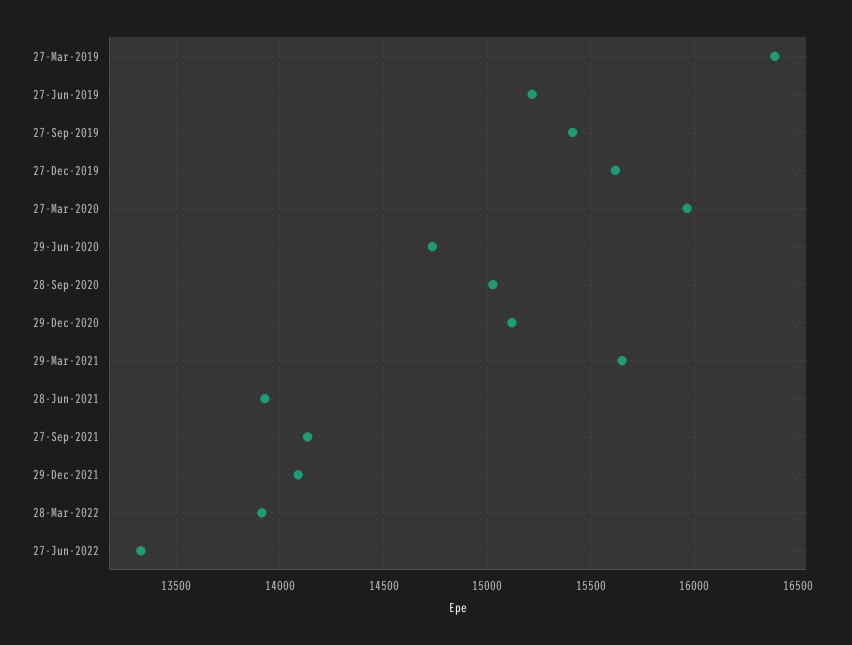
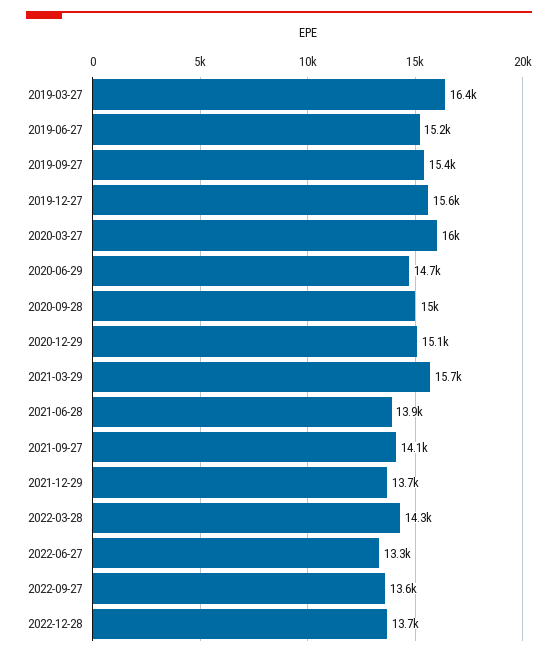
29-Dec-2021: 14100 -> 13700
28-Mar-2022: 13900 -> 14300
2022-09-27: none -> 13600
2022-12-28: none -> 13700

